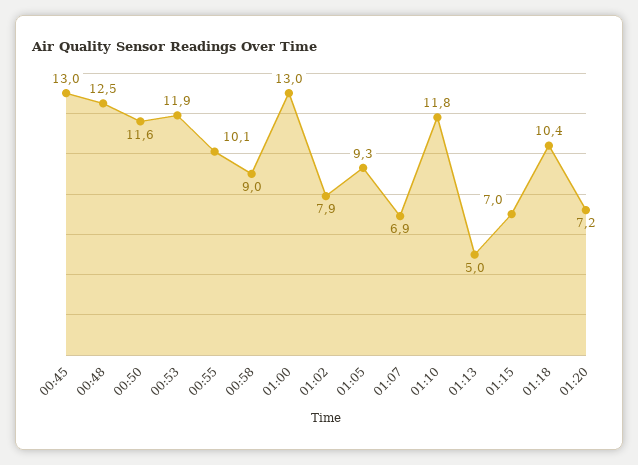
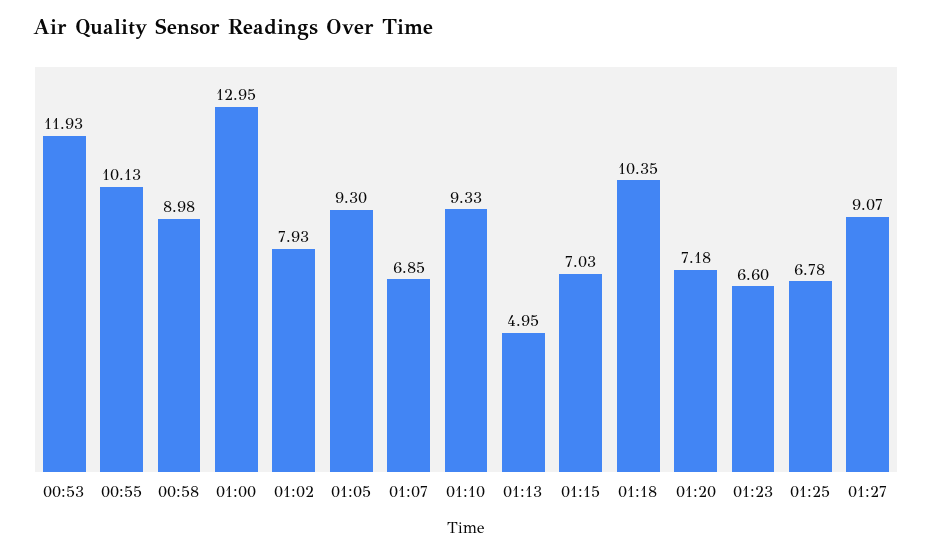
00:45: 13 -> none
00:48: 12.5 -> none
00:50: 11.6 -> none
01:10: 11.8 -> 9.33
01:23: none -> 6.6
01:25: none -> 6.78
01:27: none -> 9.07

